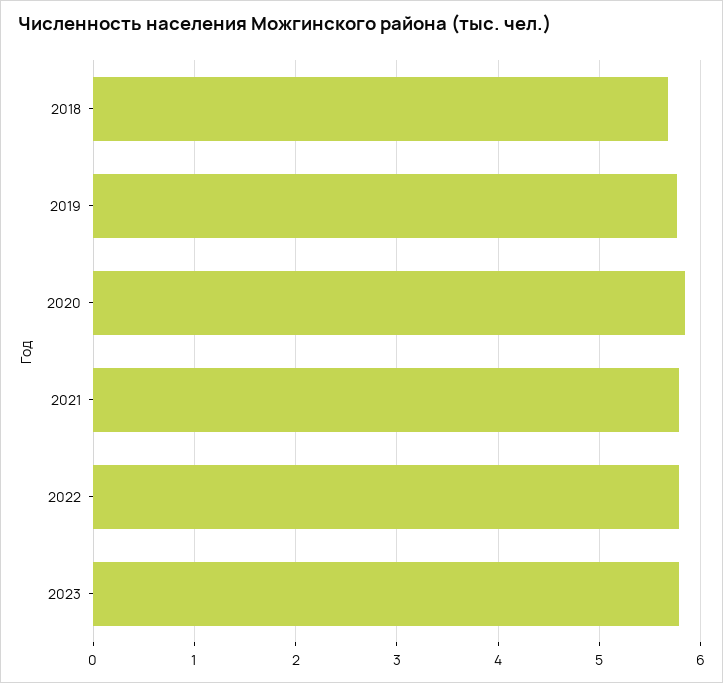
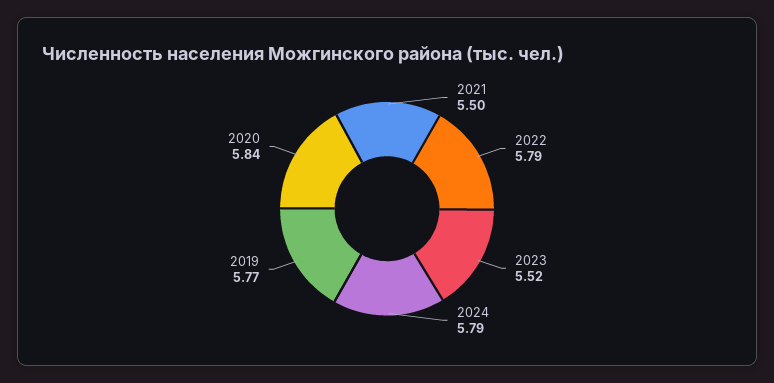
2018: 5.7 -> none
2021: 5.8 -> 5.5
2023: 5.8 -> 5.52
2024: none -> 5.79

